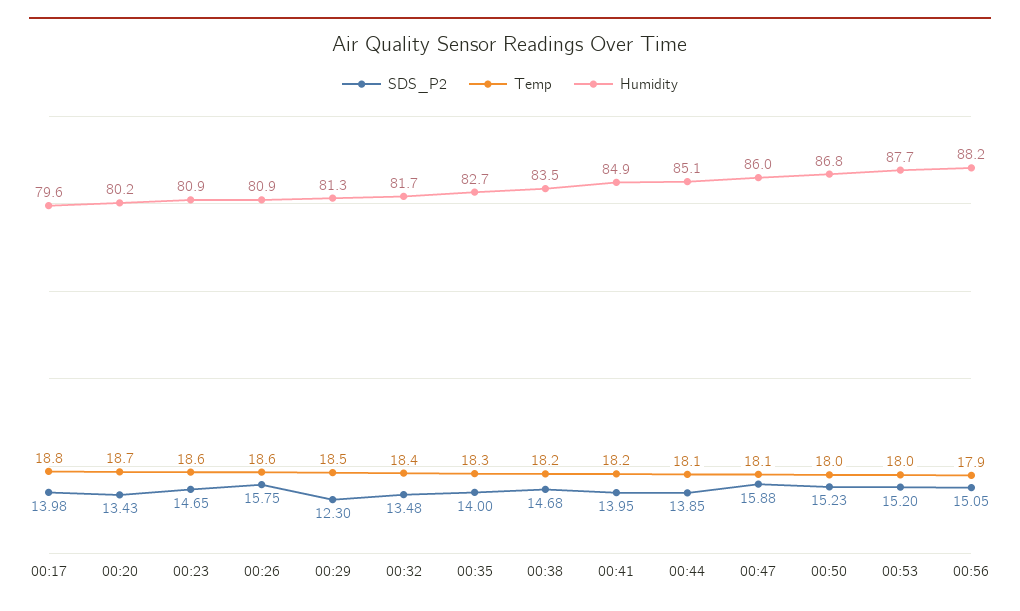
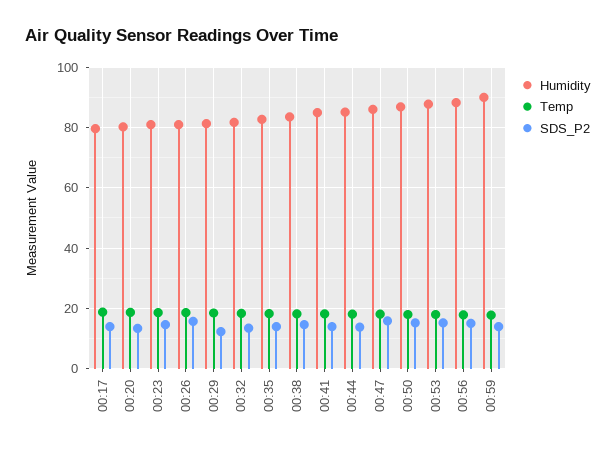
Humidity, 00:59: none -> 90
Temp, 00:59: none -> 18
SDS_P2, 00:59: none -> 14

